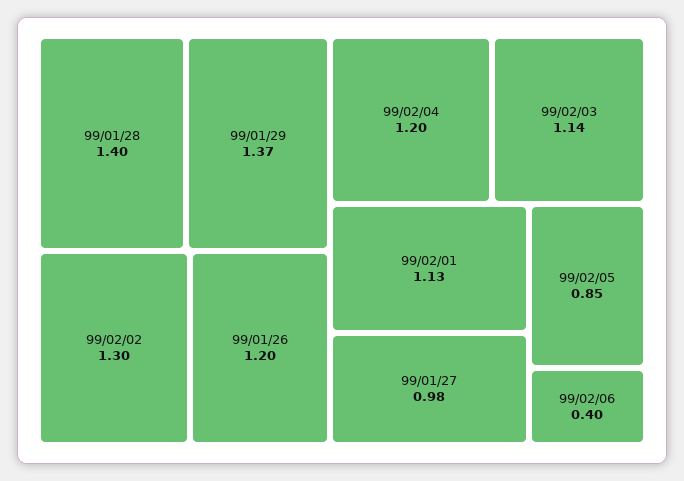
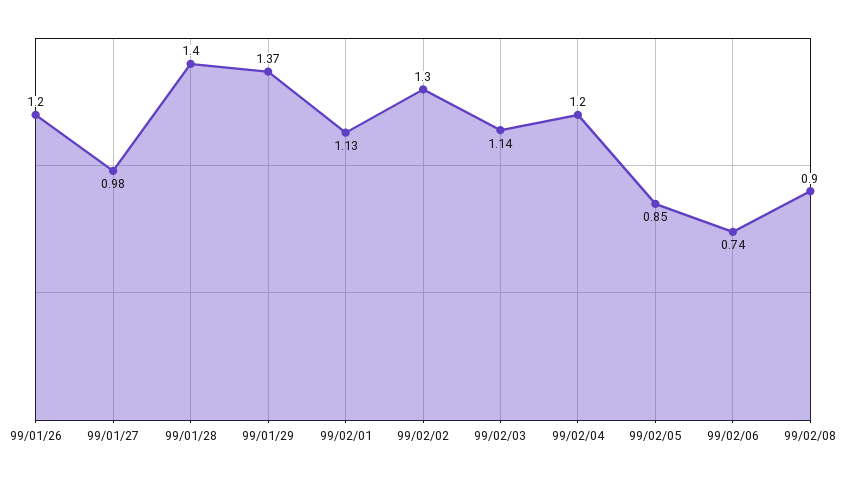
99/02/06: 0.4 -> 0.74
99/02/08: none -> 0.9

